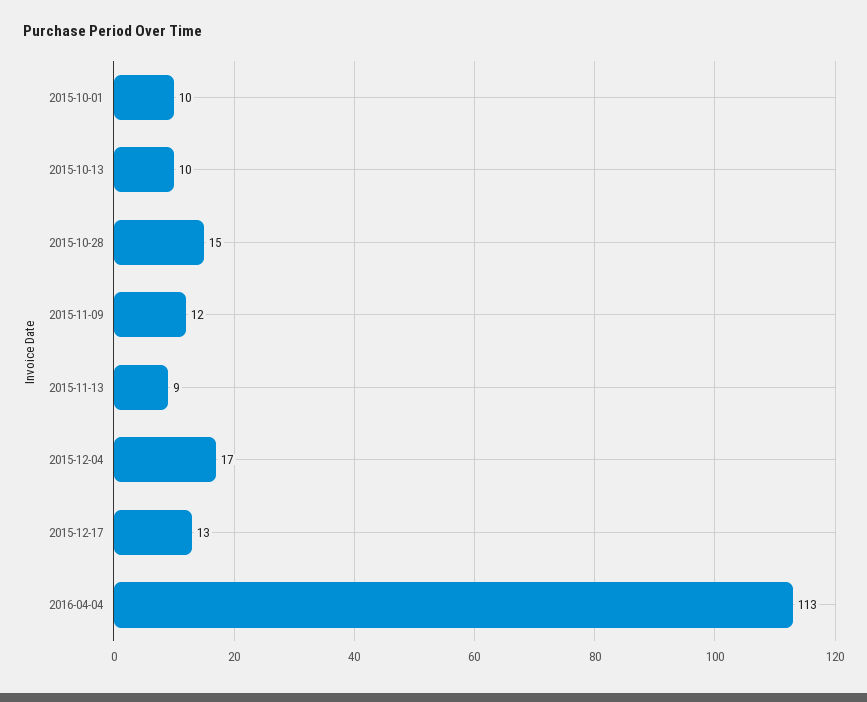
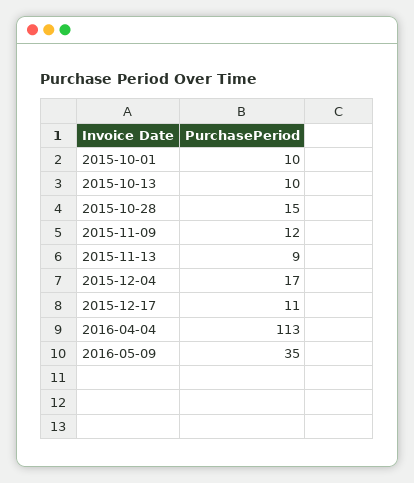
2015-12-17: 13 -> 11
2016-05-09: none -> 35

